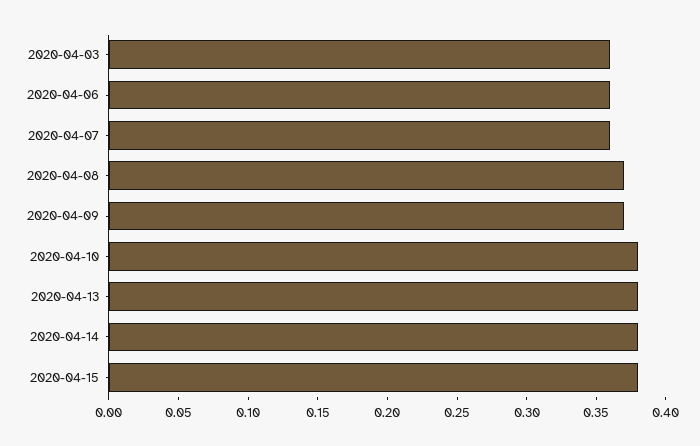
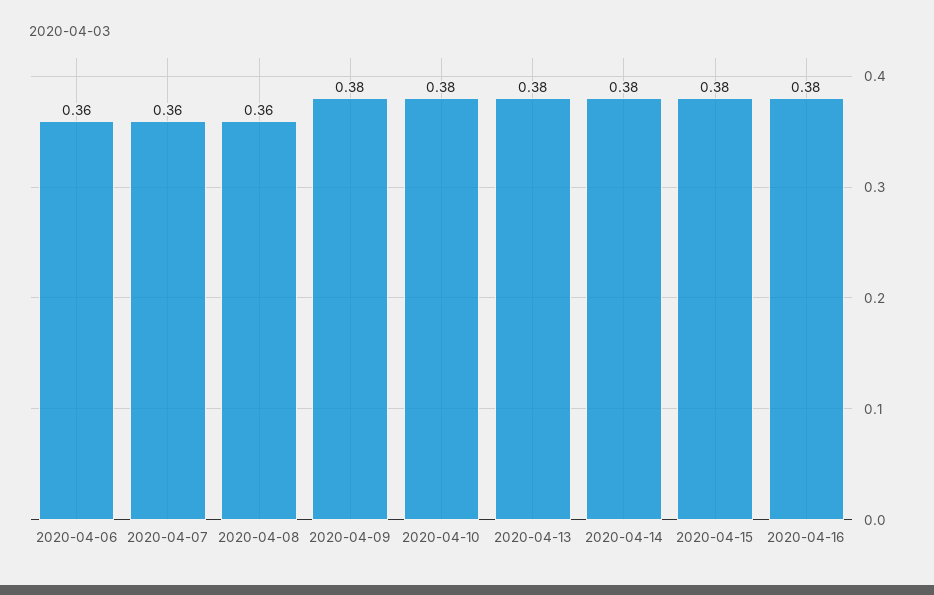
2020-04-03: 0.36 -> none
2020-04-08: 0.37 -> 0.36
2020-04-09: 0.37 -> 0.38
2020-04-16: none -> 0.38

